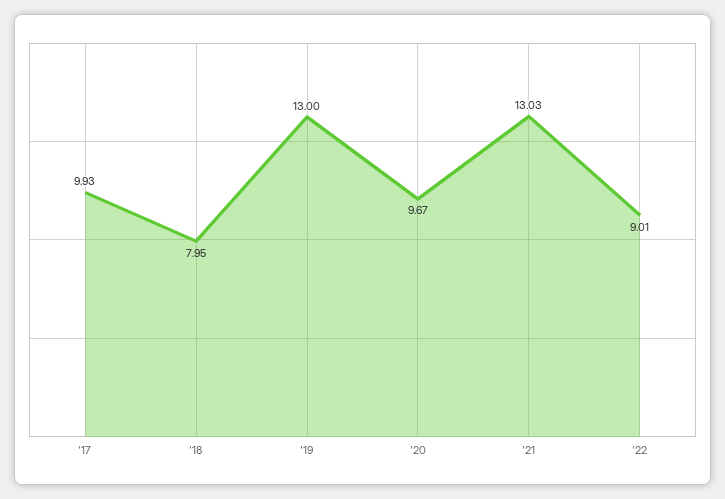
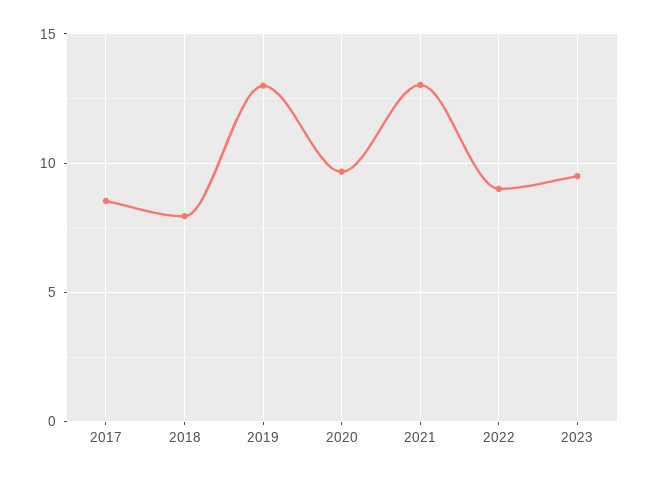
'17: 9.93 -> 8.5
2023: none -> 9.5

